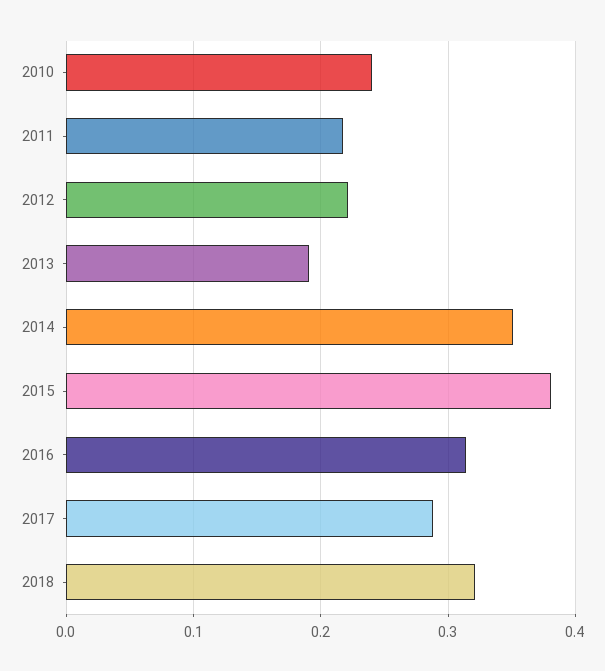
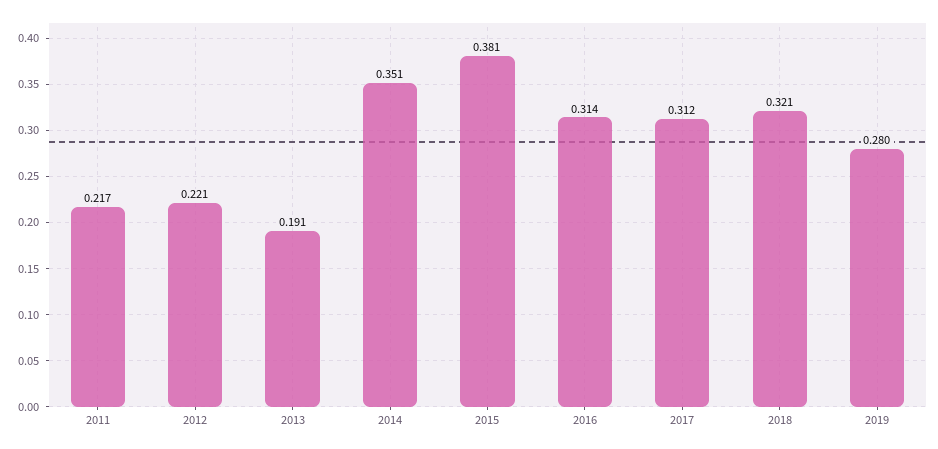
2010: 0.24 -> none
2017: 0.29 -> 0.312
2019: none -> 0.28

